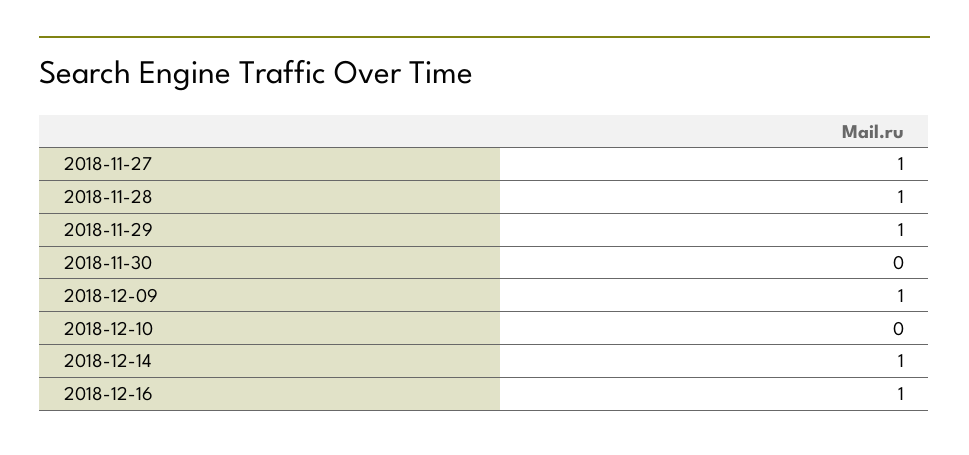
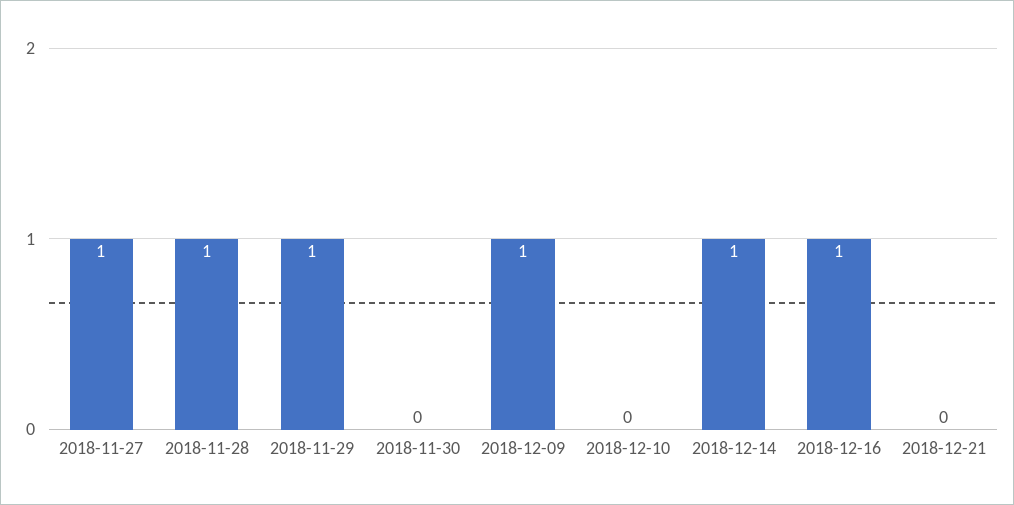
2018-12-21: none -> 0

